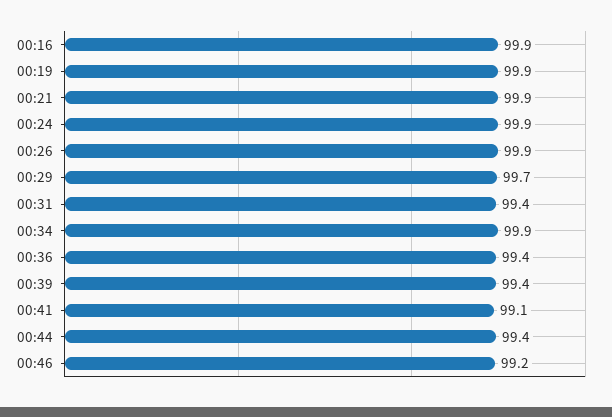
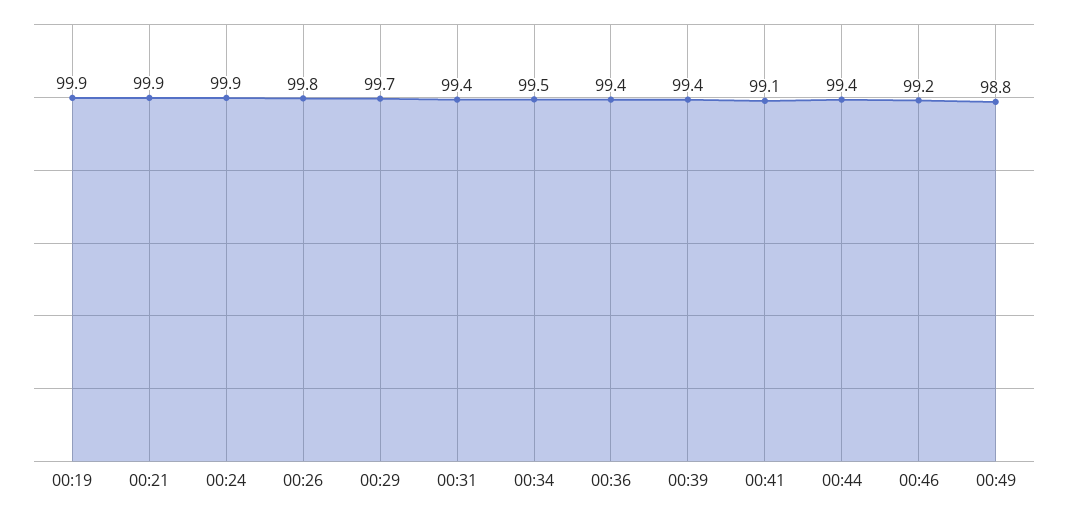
00:16: 99.9 -> none
00:26: 99.9 -> 99.8
00:34: 99.9 -> 99.5
00:49: none -> 98.8

